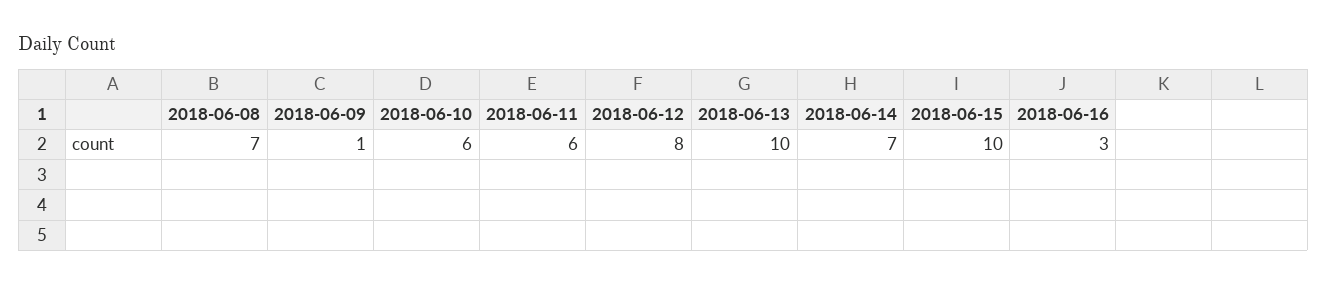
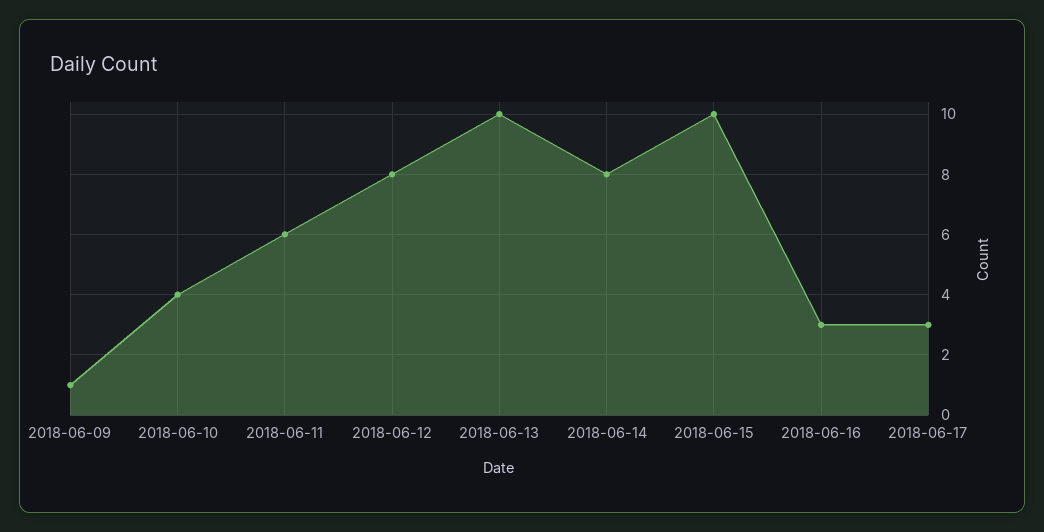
2018-06-08: 7 -> none
2018-06-10: 6 -> 4
2018-06-14: 7 -> 8
2018-06-17: none -> 3

